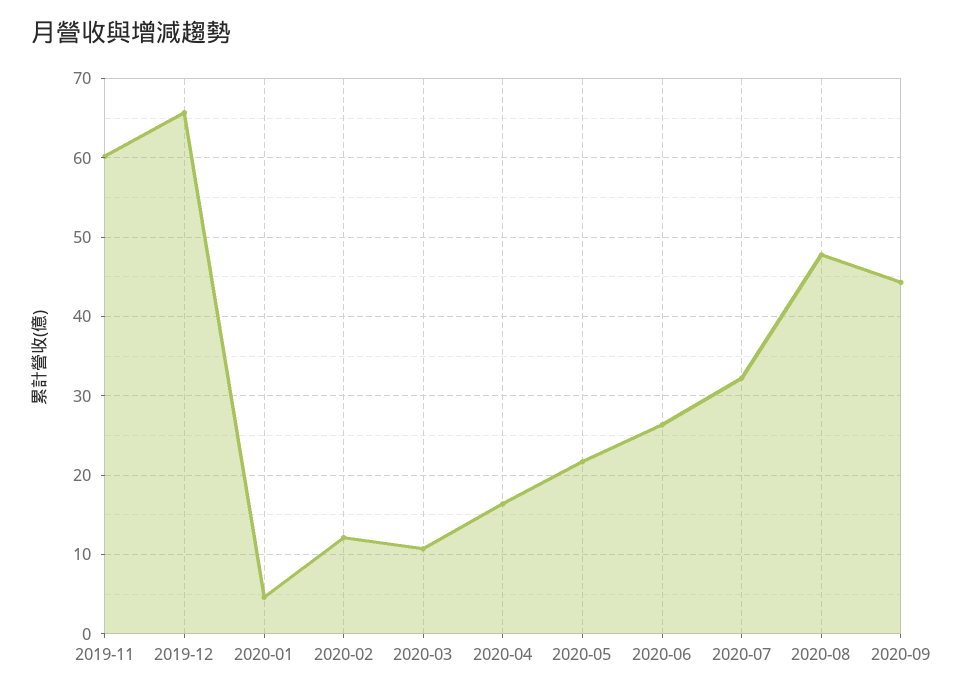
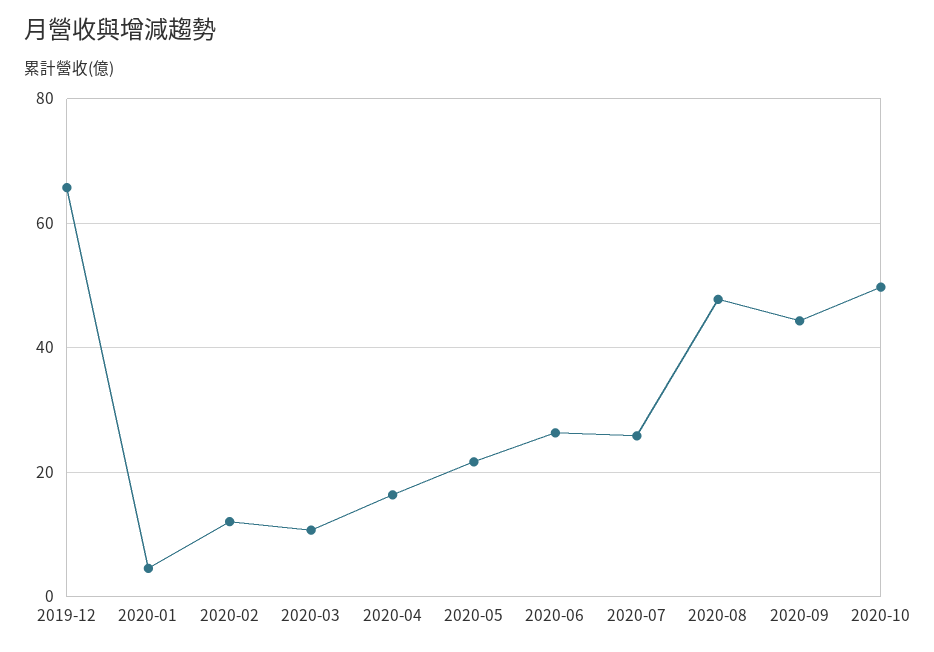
2019-11: 60 -> none
2020-07: 32 -> 26
2020-10: none -> 50

